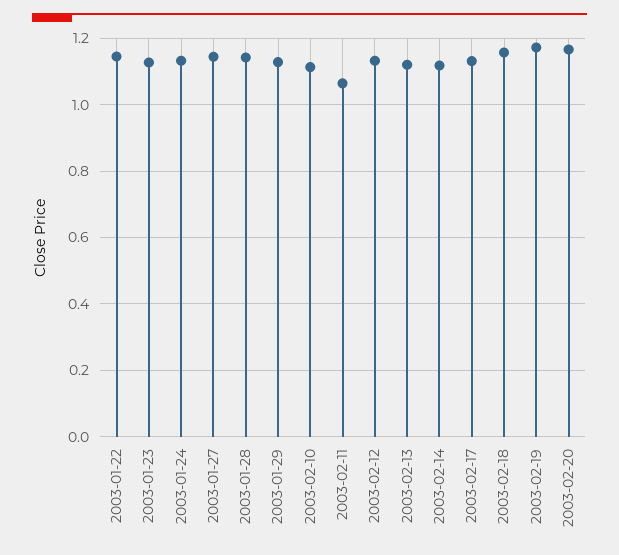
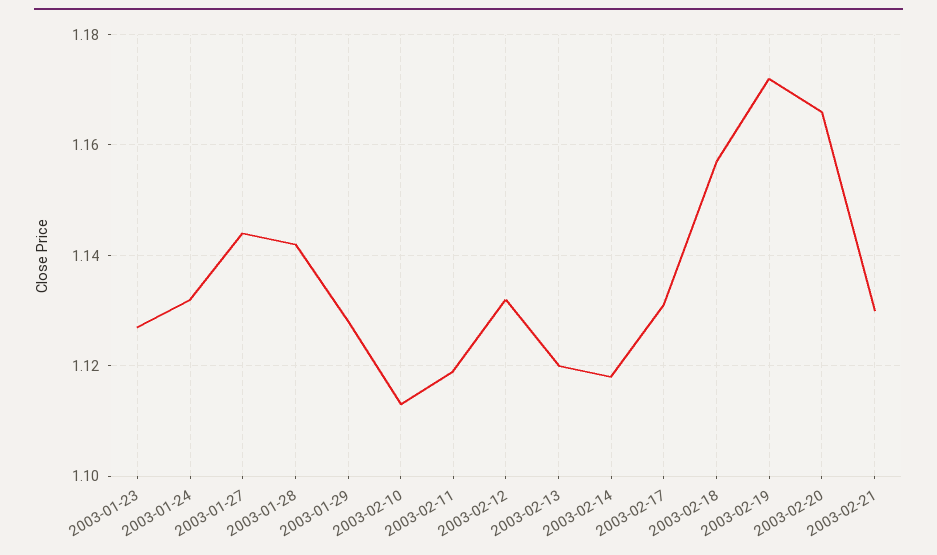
2003-01-22: 1.14 -> none
2003-02-11: 1.06 -> 1.12
2003-02-21: none -> 1.13

